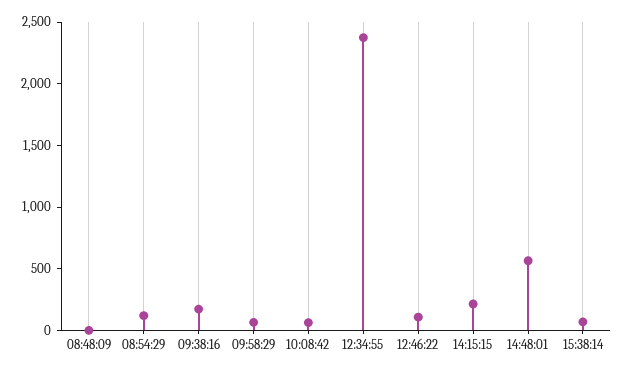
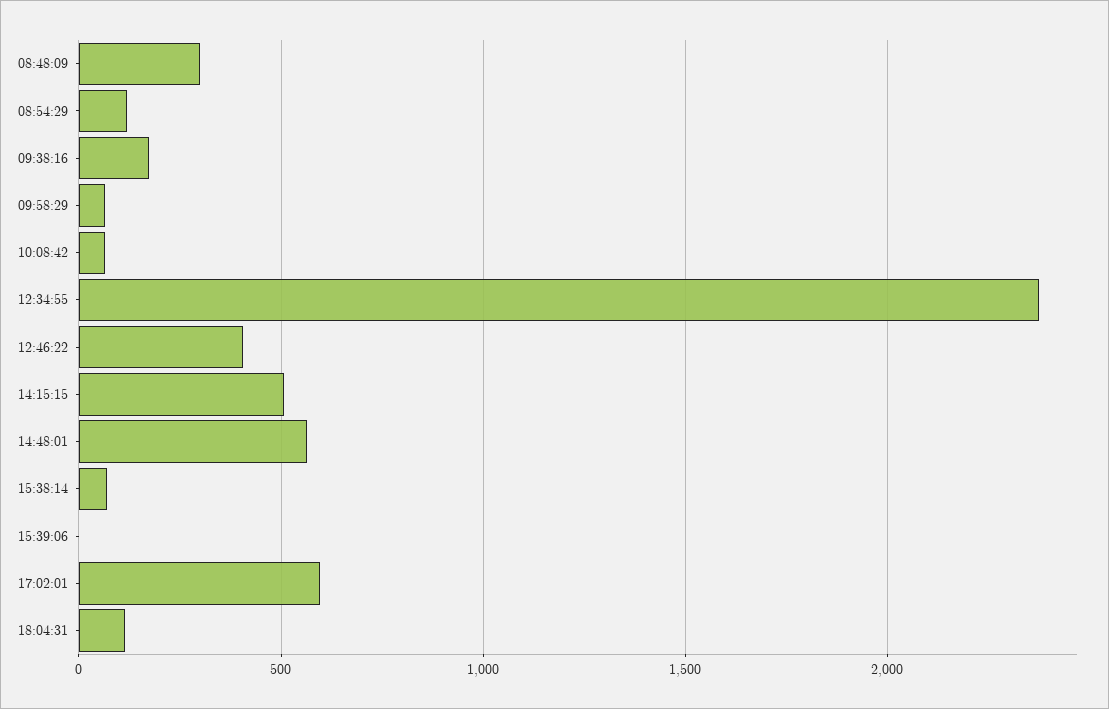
08:48:09: 0 -> 300
12:46:22: 100 -> 400
14:15:15: 200 -> 500
15:39:06: none -> 0
17:02:01: none -> 600
18:04:31: none -> 100

